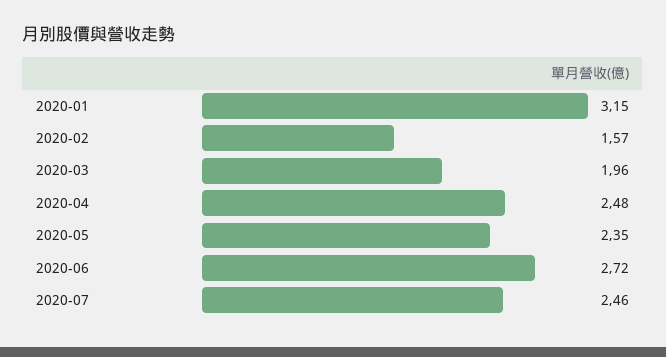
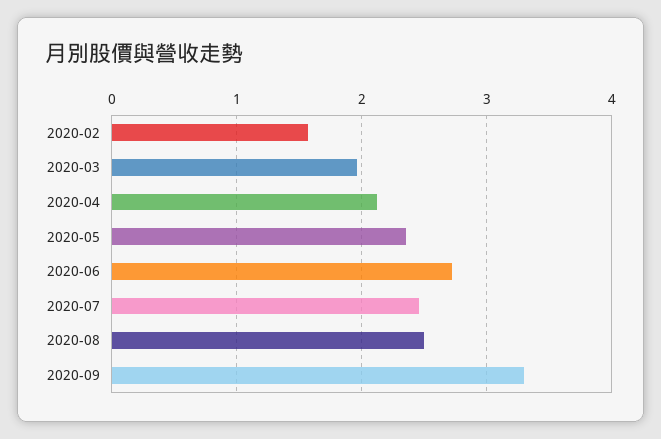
2020-01: 3.15 -> none
2020-04: 2.48 -> 2.1
2020-08: none -> 2.5
2020-09: none -> 3.3

